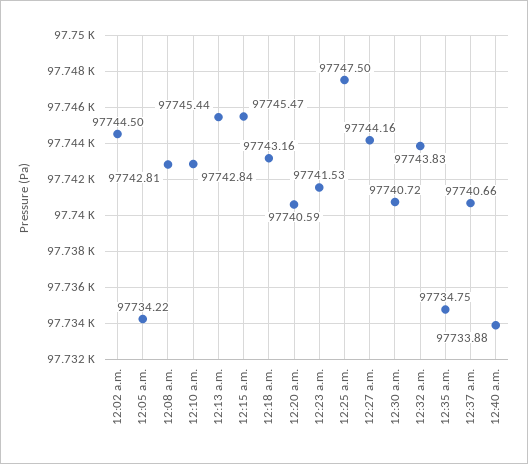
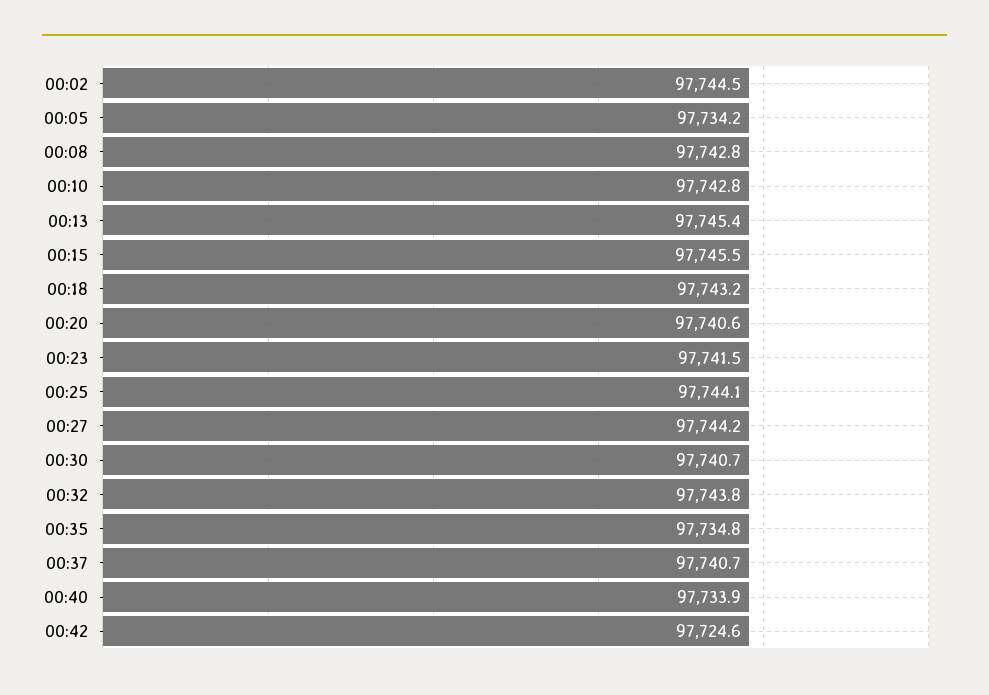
12:25 a.m.: 97747.5 -> 97744.1
00:42: none -> 97724.6

